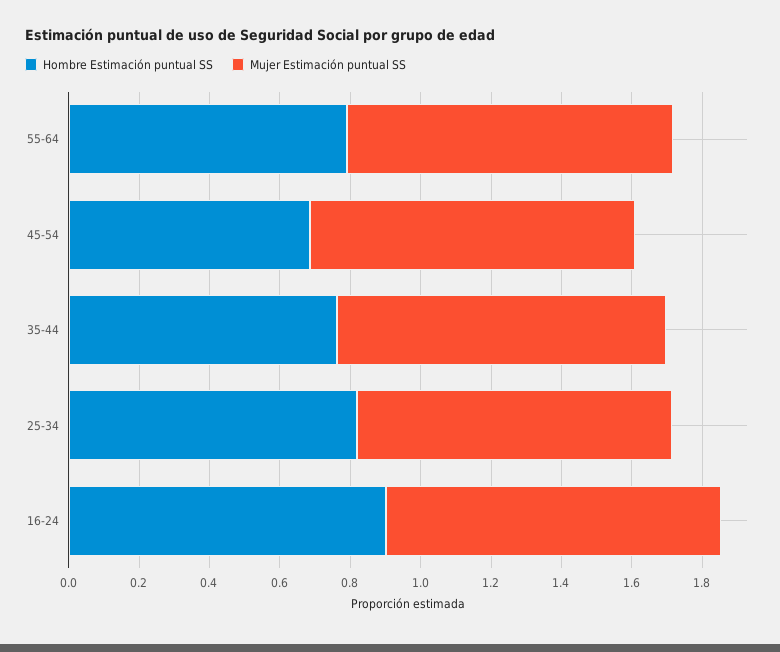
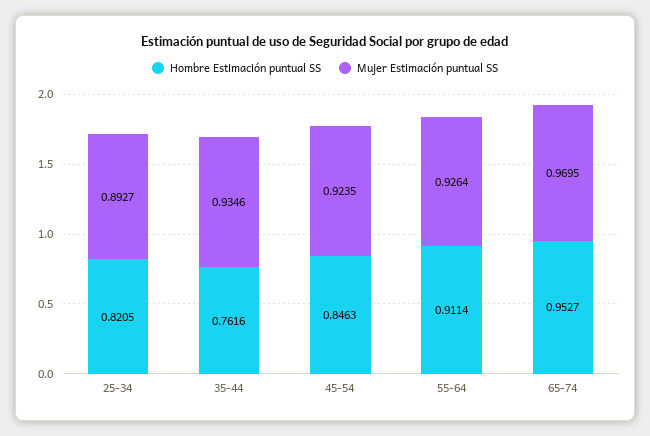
Hombre Estimación puntual SS, 55-64: 0.8 -> 0.9114
Hombre Estimación puntual SS, 45-54: 0.7 -> 0.8463
Hombre Estimación puntual SS, 16-24: 0.9 -> none
Mujer Estimación puntual SS, 16-24: 0.95 -> none
Hombre Estimación puntual SS, 65-74: none -> 0.9527
Mujer Estimación puntual SS, 65-74: none -> 0.9695

